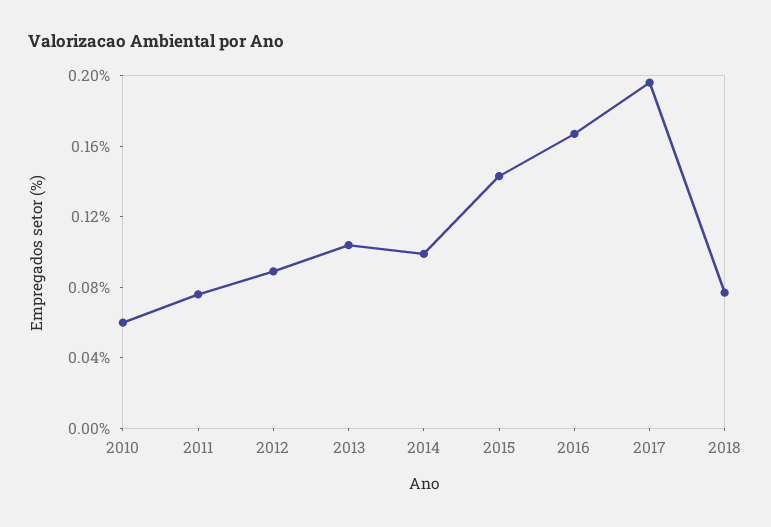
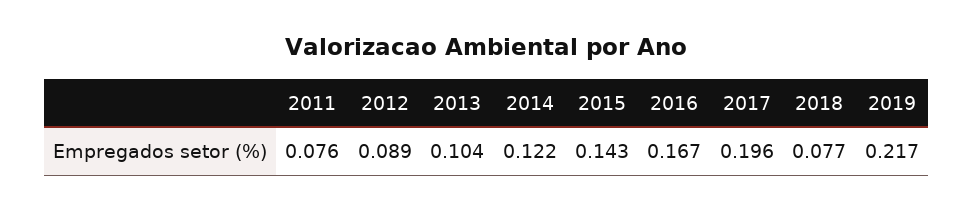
2010: 0.06 -> none
2014: 0.1 -> 0.122
2019: none -> 0.217

